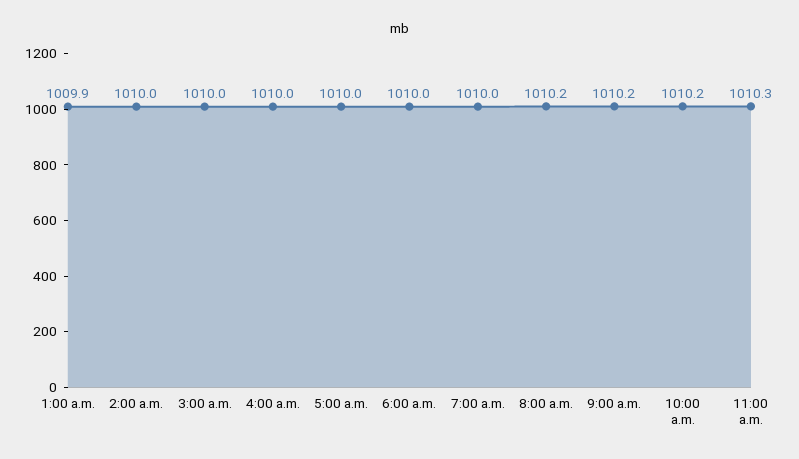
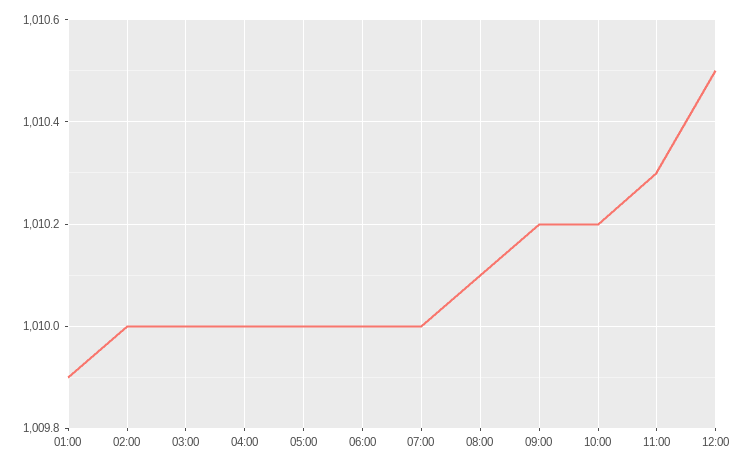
8:00 a.m.: 1010.2 -> 1010.1
12:00: none -> 1010.5

